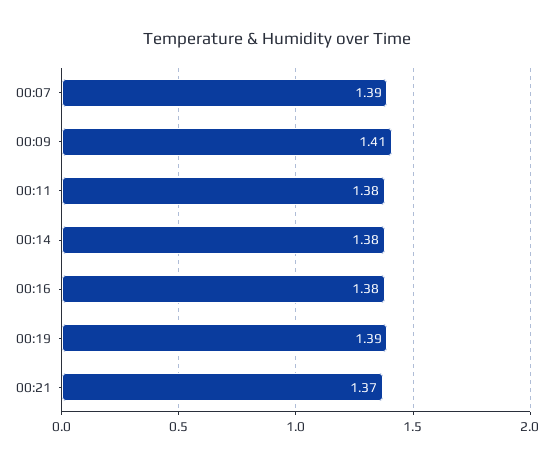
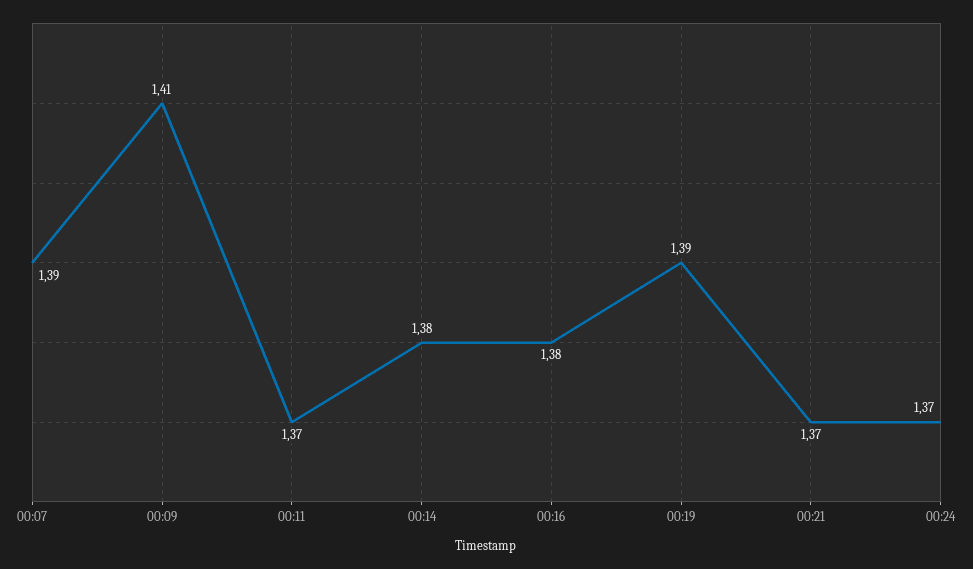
00:11: 1.38 -> 1.37
00:24: none -> 1.37

